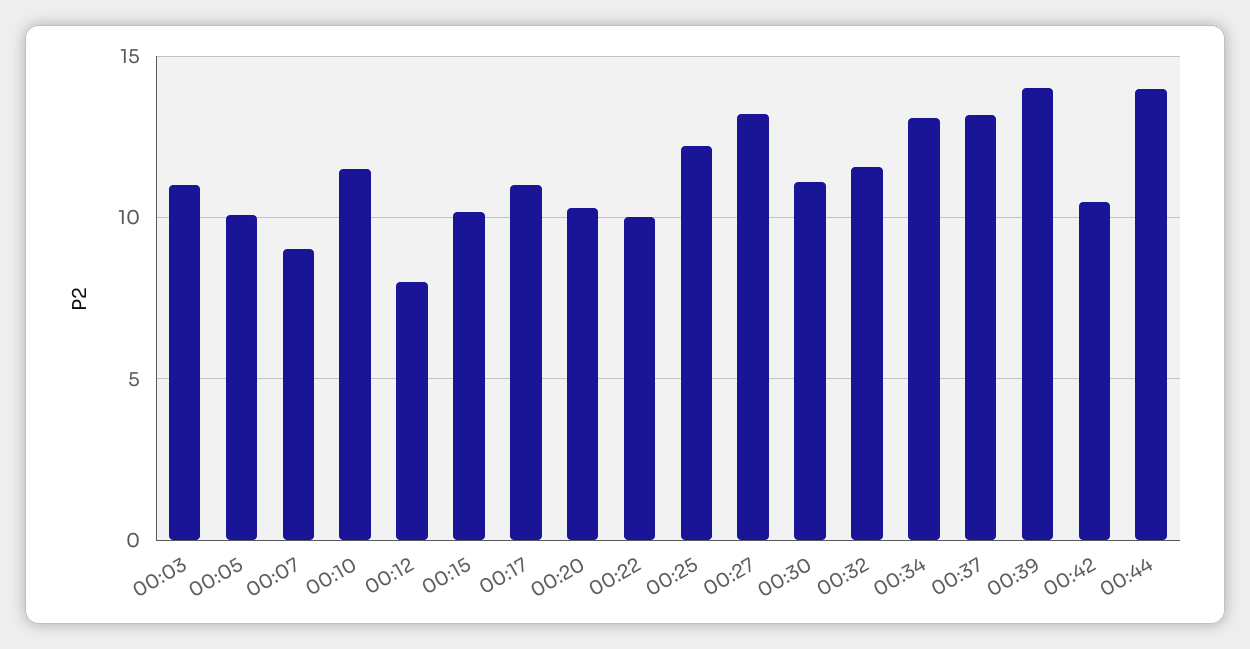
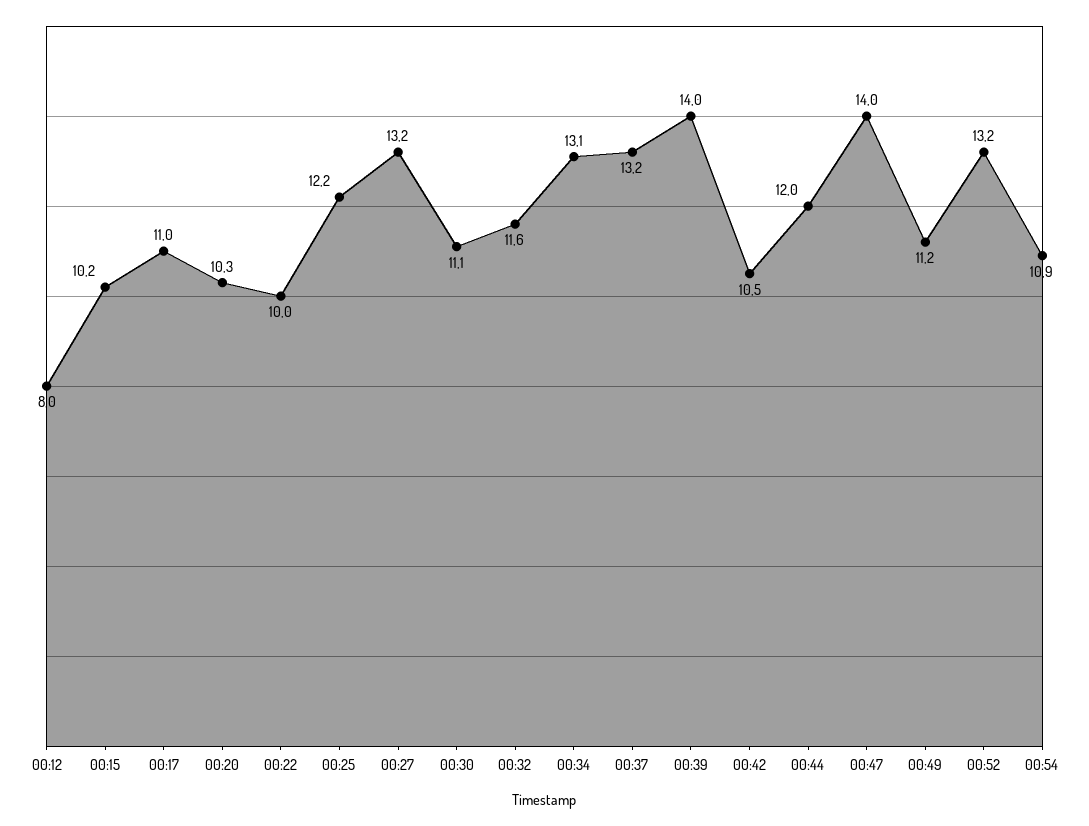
00:03: 11 -> none
00:05: 10 -> none
00:07: 9 -> none
00:10: 11.5 -> none
00:44: 14 -> 12
00:47: none -> 14
00:49: none -> 11.2
00:52: none -> 13.2
00:54: none -> 10.9

